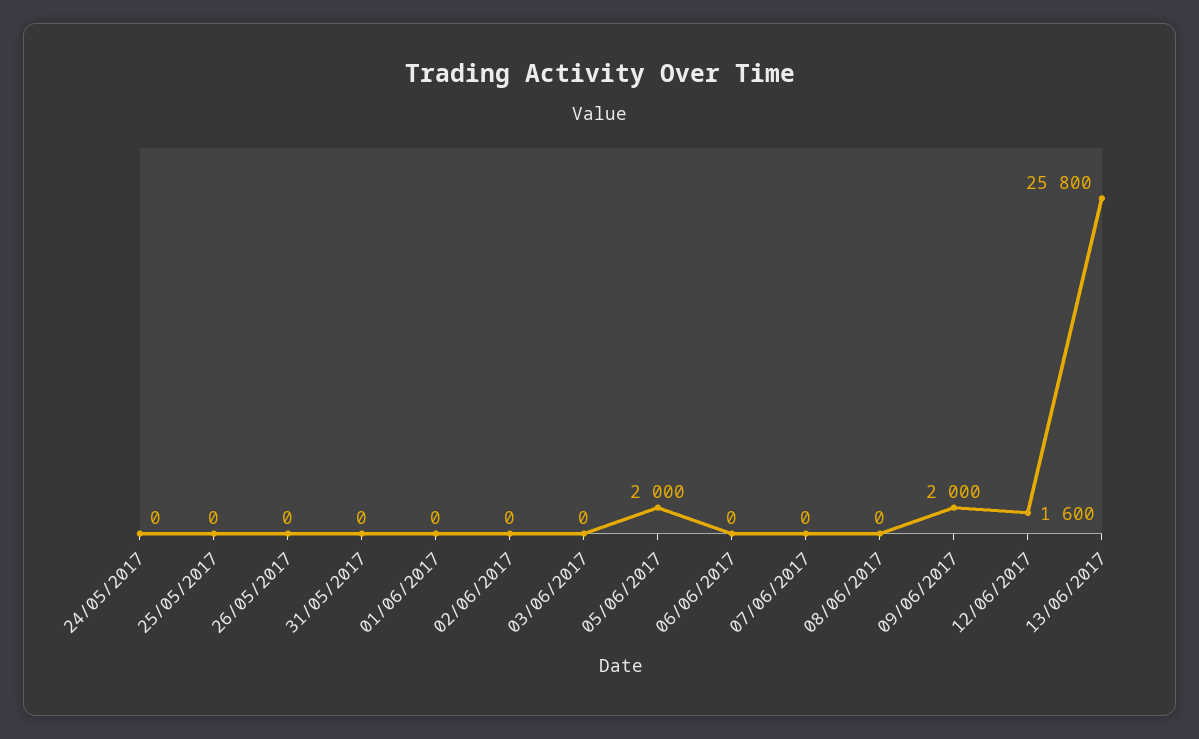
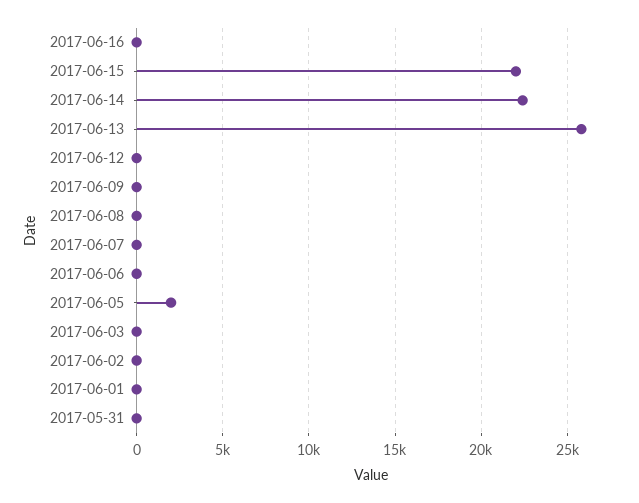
24/05/2017: 0 -> none
25/05/2017: 0 -> none
26/05/2017: 0 -> none
09/06/2017: 2000 -> 0
12/06/2017: 1600 -> 0
2017-06-16: none -> 0
2017-06-15: none -> 22000
2017-06-14: none -> 22500

